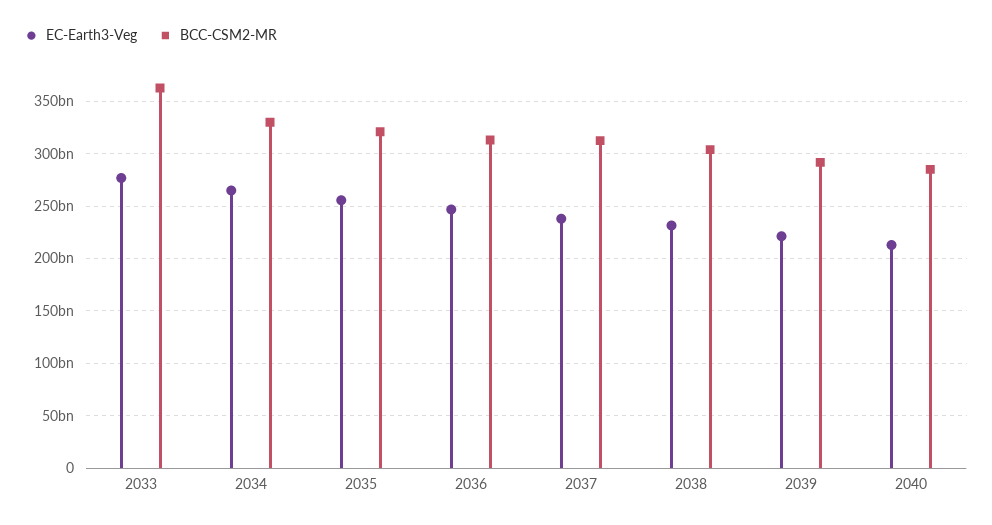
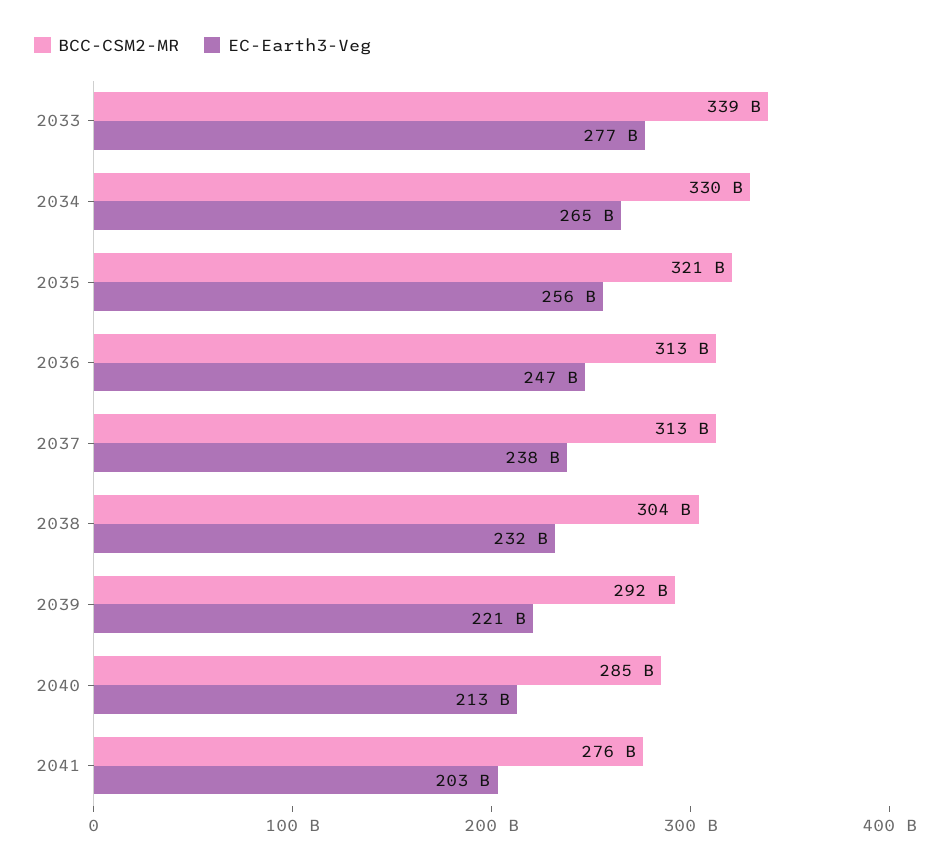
BCC-CSM2-MR, 2033: 360000000000 -> 339000000000
BCC-CSM2-MR, 2041: none -> 276000000000
EC-Earth3-Veg, 2041: none -> 203000000000

